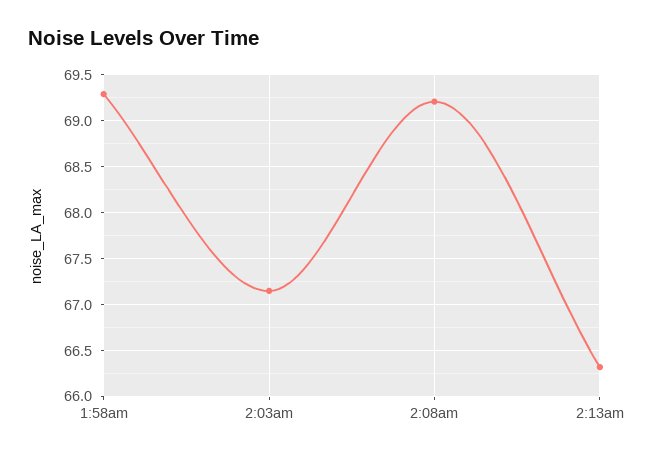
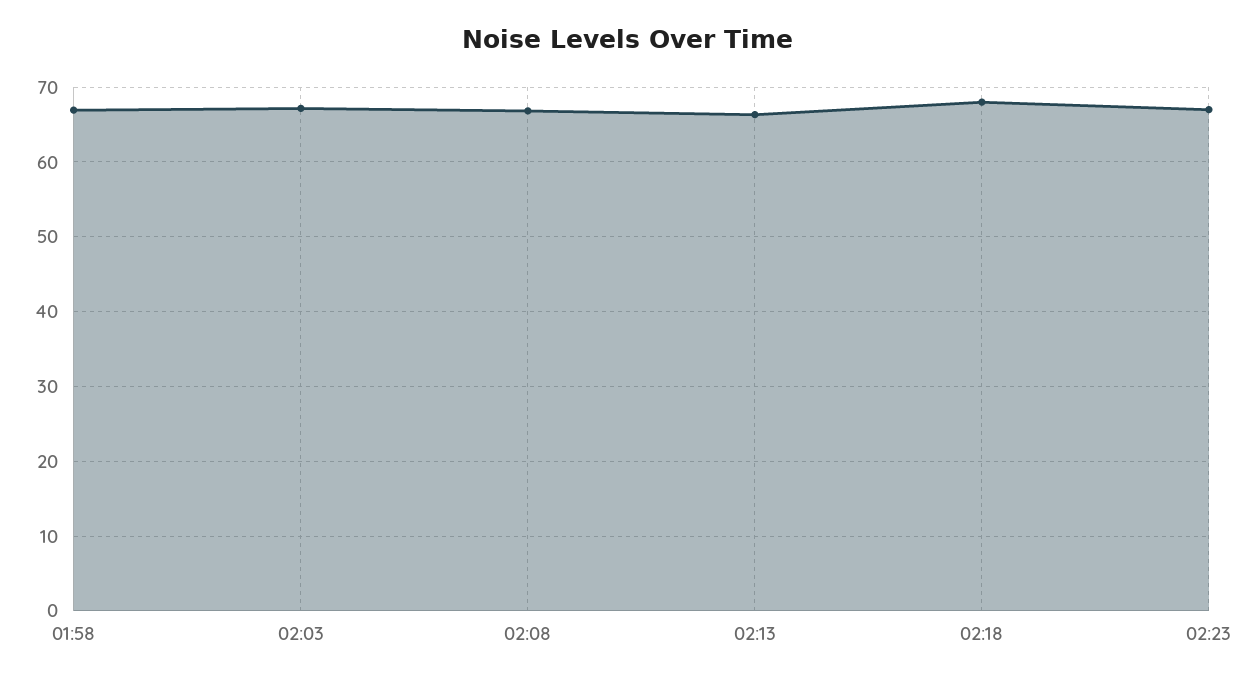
1:58am: 69.3 -> 67
2:08am: 69.2 -> 67
02:18: none -> 68
02:23: none -> 67

